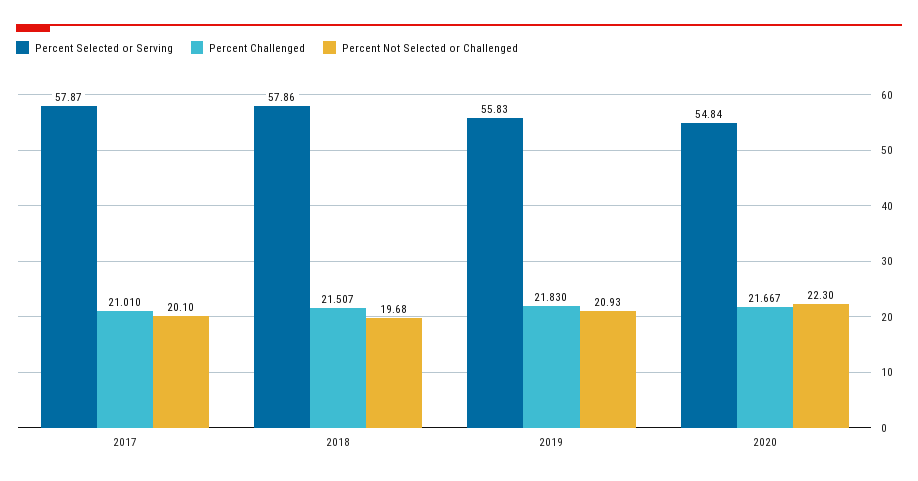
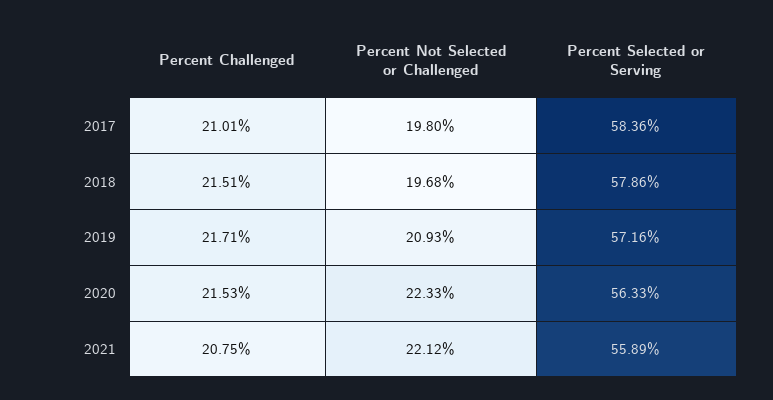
Percent Selected or Serving, 2017: 57.87 -> 58.36
Percent Not Selected or Challenged, 2017: 20.1 -> 19.8
Percent Selected or Serving, 2019: 55.83 -> 57.16
Percent Challenged, 2019: 21.83 -> 21.71
Percent Selected or Serving, 2020: 54.84 -> 56.33
Percent Challenged, 2020: 21.667 -> 21.53
Percent Not Selected or Challenged, 2020: 22.3 -> 22.33
Percent Challenged, 2021: none -> 20.75
Percent Not Selected or Challenged, 2021: none -> 22.12
Percent Selected or Serving, 2021: none -> 55.89

